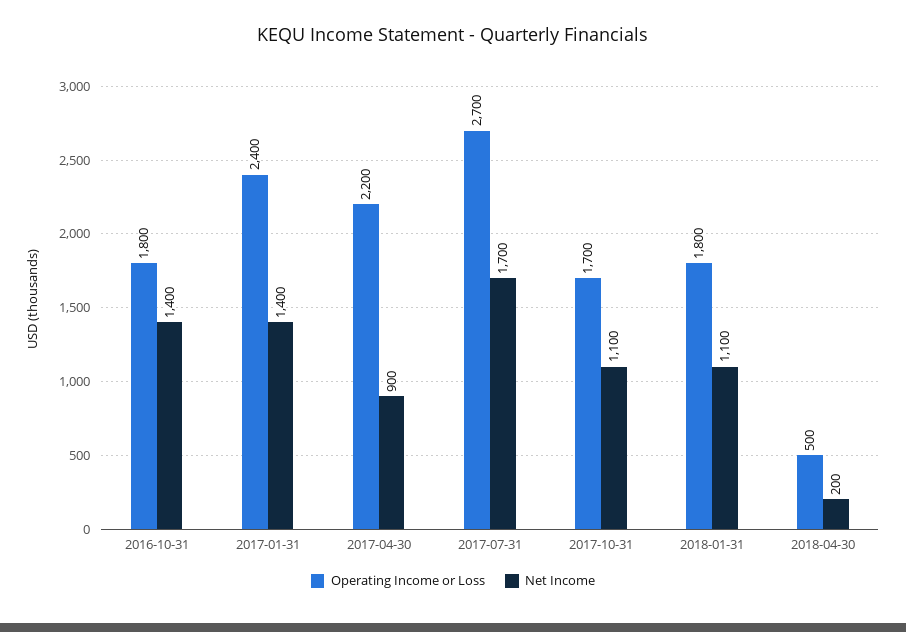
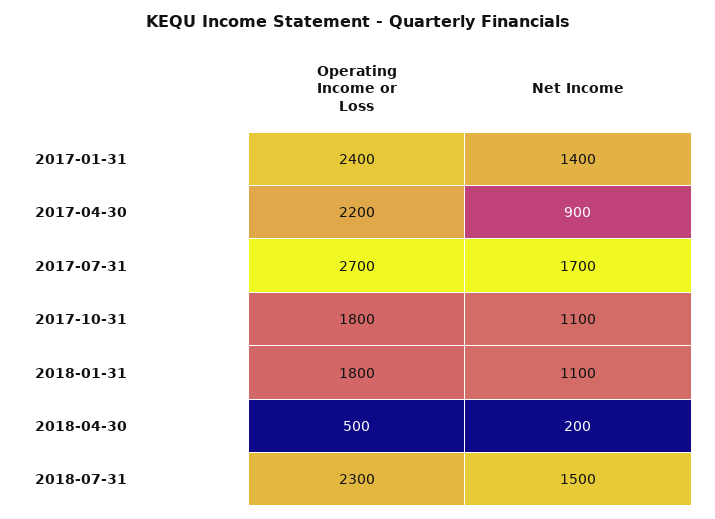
Operating Income or Loss, 2016-10-31: 1800 -> none
Net Income, 2016-10-31: 1400 -> none
Operating Income or Loss, 2017-10-31: 1700 -> 1800
Operating Income or Loss, 2018-07-31: none -> 2300
Net Income, 2018-07-31: none -> 1500

